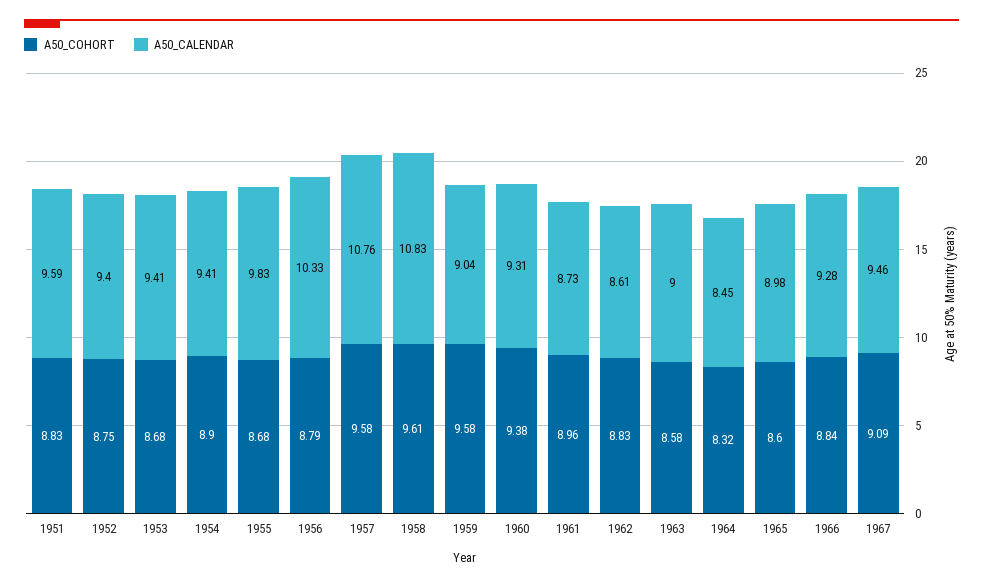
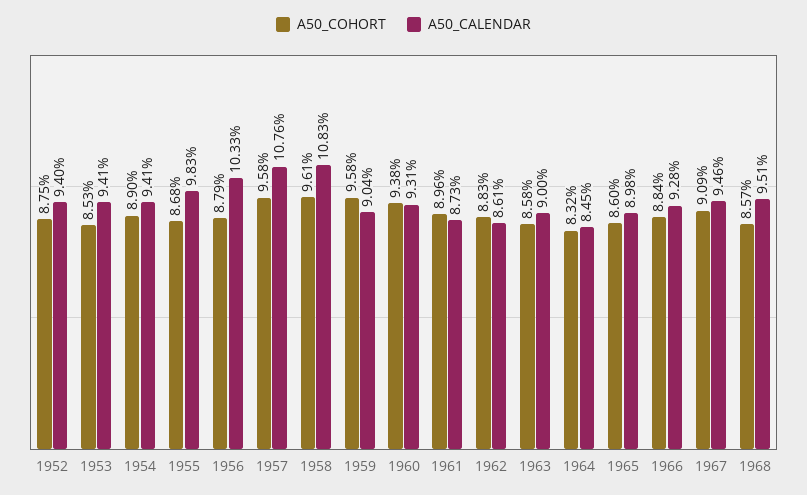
A50_COHORT, 1951: 8.83 -> none
A50_CALENDAR, 1951: 9.59 -> none
A50_COHORT, 1953: 8.68 -> 8.53
A50_COHORT, 1968: none -> 8.57
A50_CALENDAR, 1968: none -> 9.51

